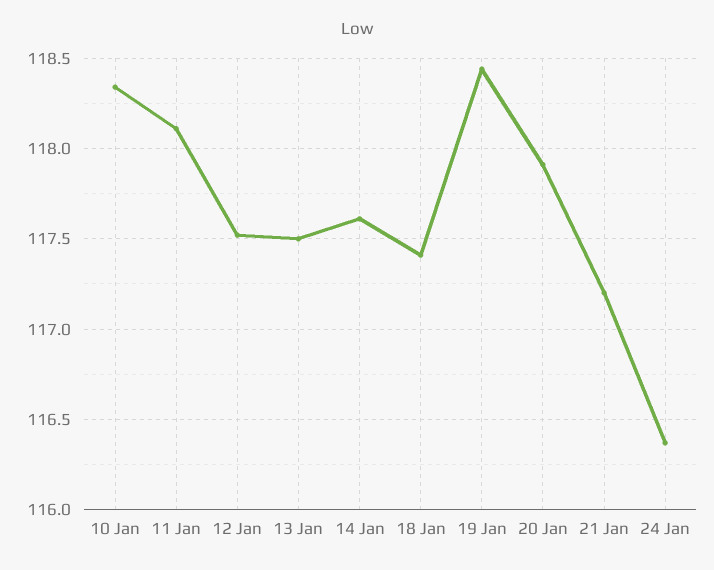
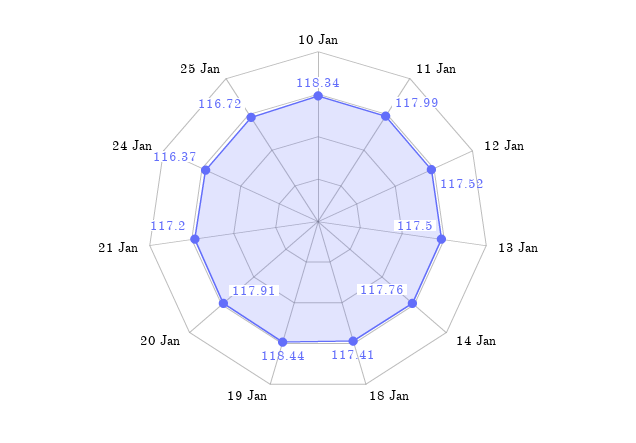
11 Jan: 118.1 -> 117.99
14 Jan: 117.6 -> 117.76
25 Jan: none -> 116.72

